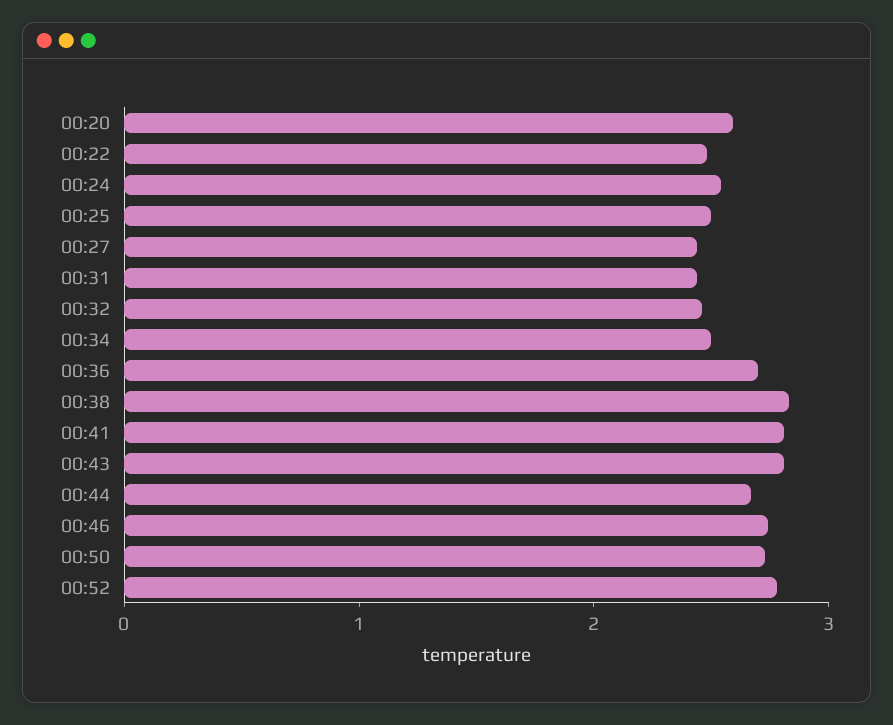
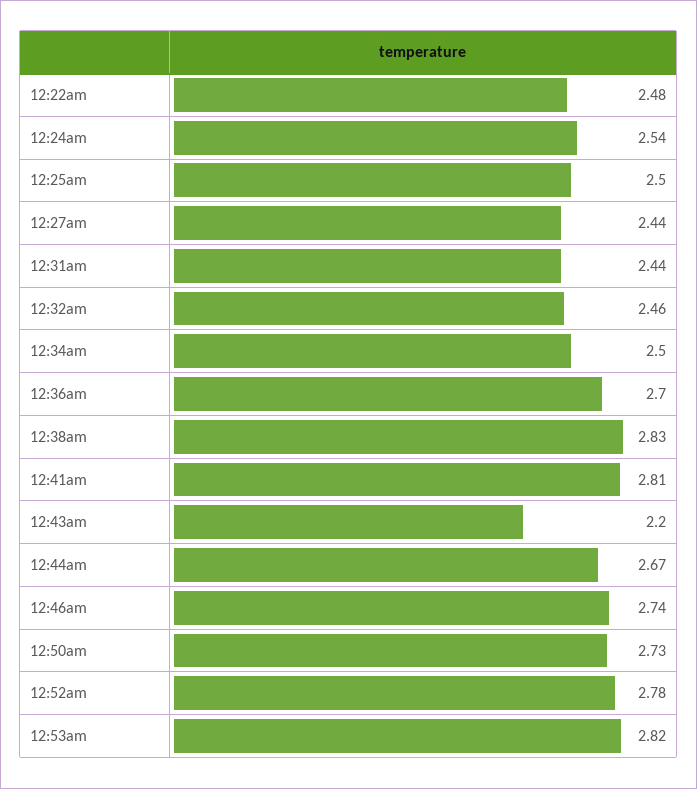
00:20: 2.6 -> none
00:43: 2.8 -> 2.2
12:53am: none -> 2.82

